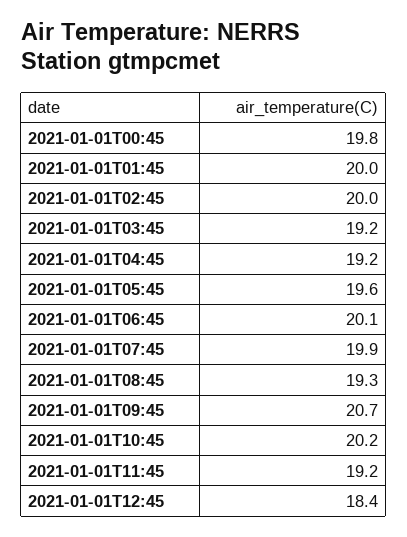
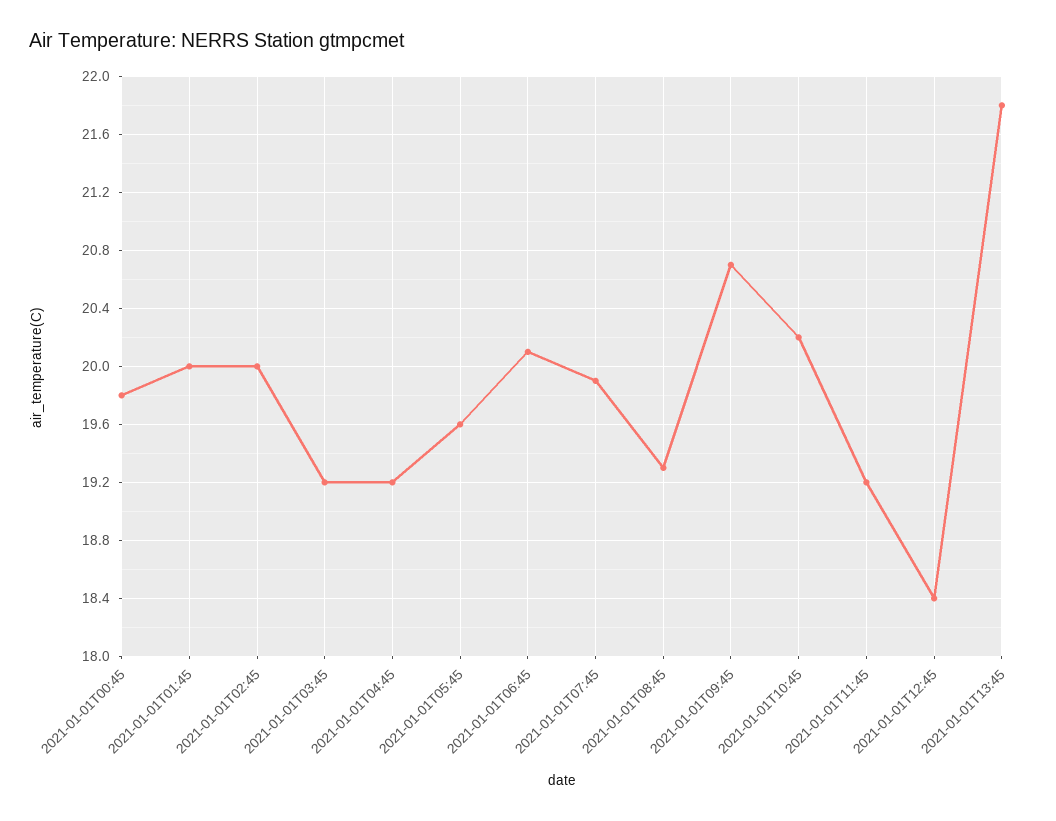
2021-01-01T13:45: none -> 21.8

